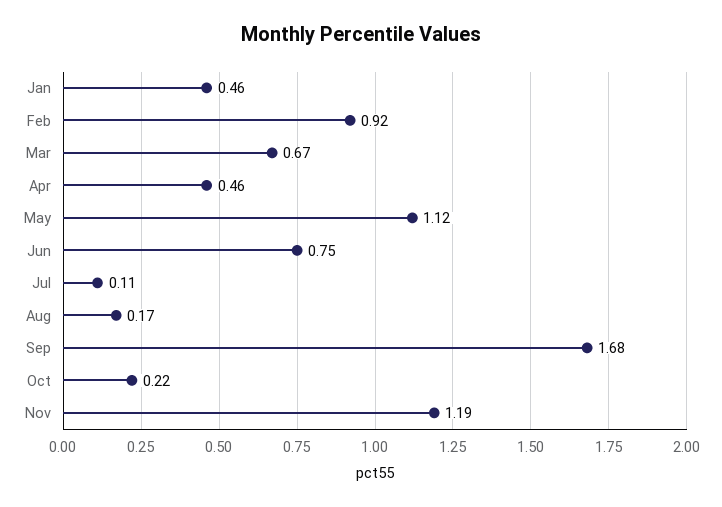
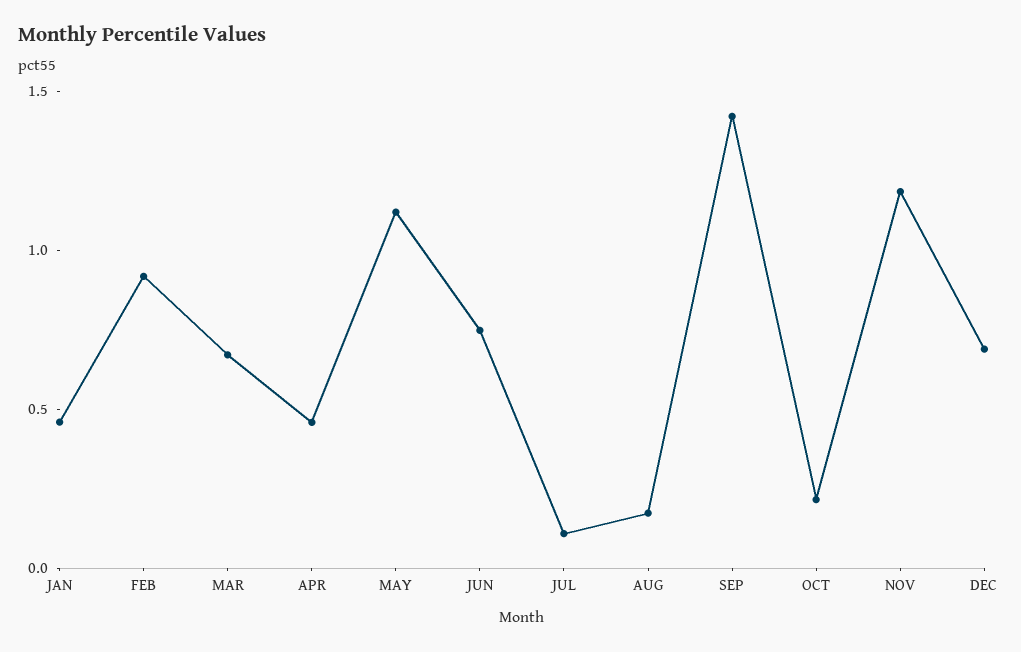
Sep: 1.68 -> 1.4
DEC: none -> 0.7

